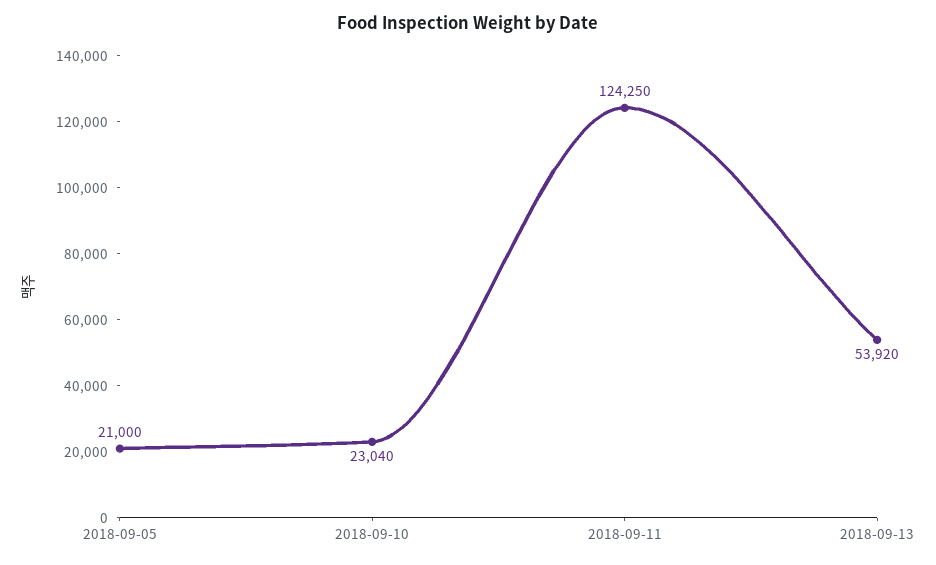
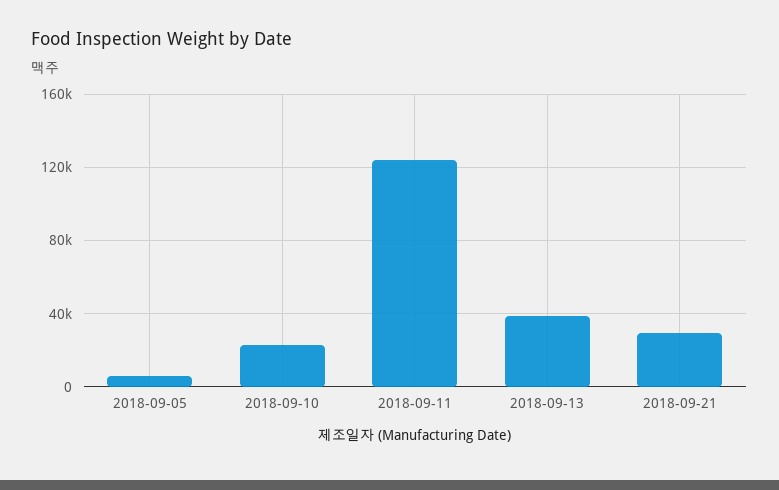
2018-09-05: 21000 -> 5000
2018-09-13: 53920 -> 40000
2018-09-21: none -> 30000

